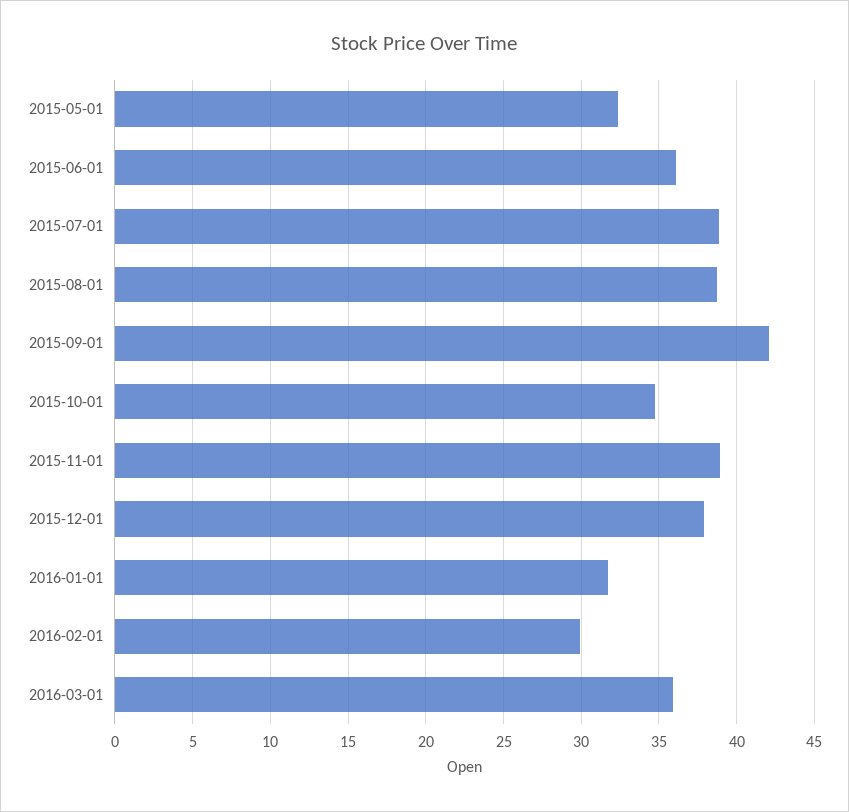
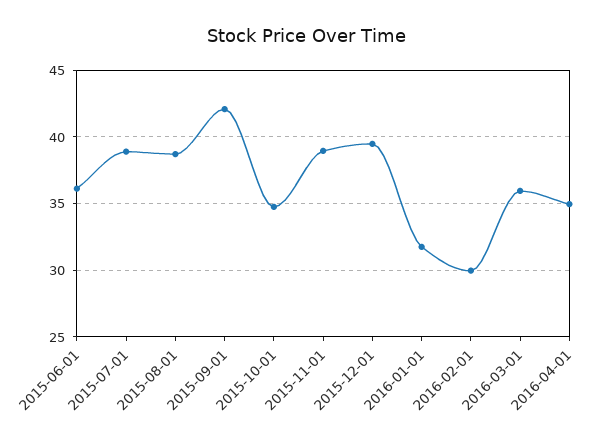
2015-05-01: 32.5 -> none
2015-12-01: 38 -> 39.5
2016-04-01: none -> 35

